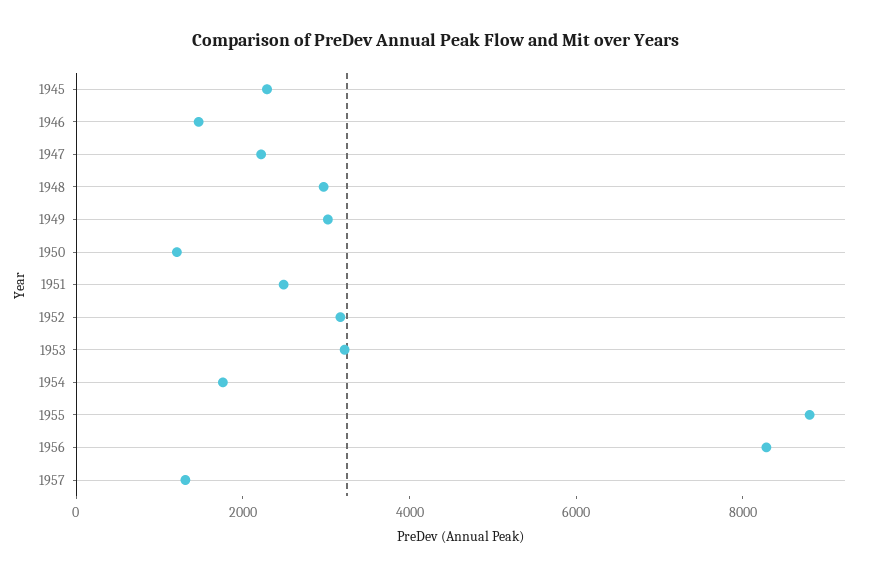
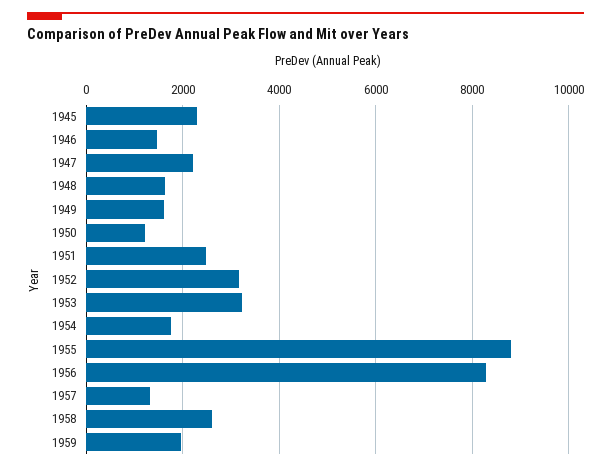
1948: 3000 -> 1600
1949: 3000 -> 1600
1958: none -> 2600
1959: none -> 2000

